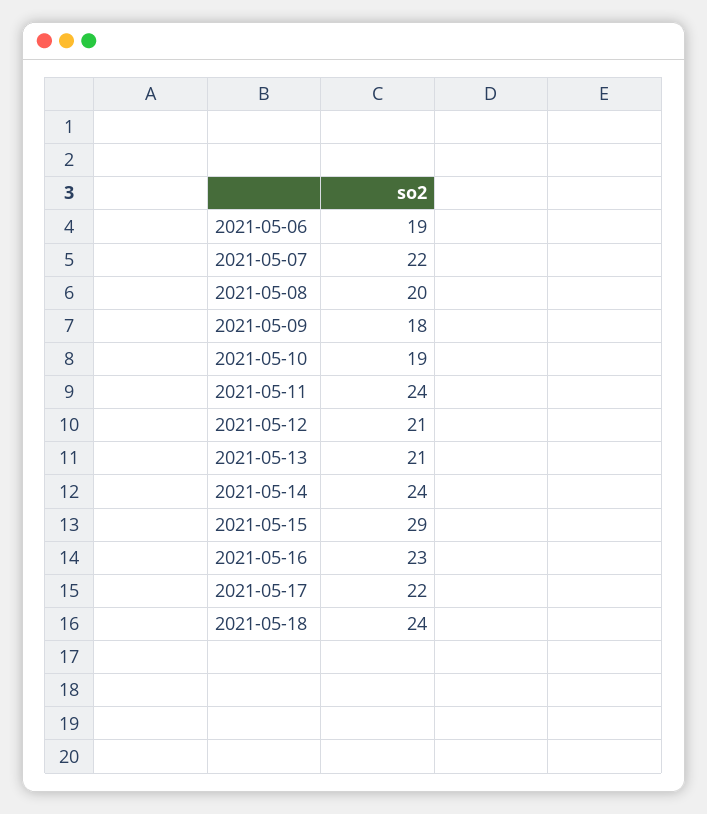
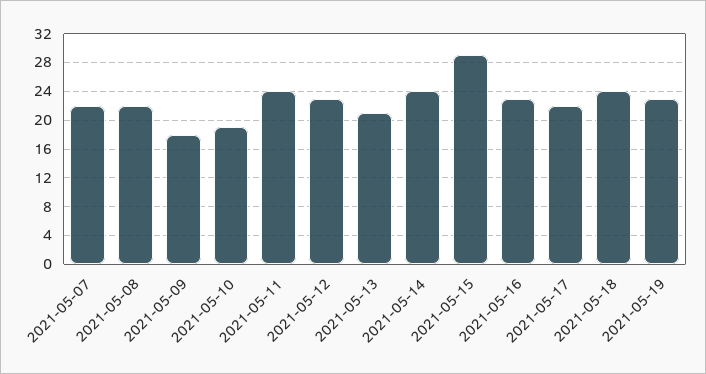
2021-05-06: 19 -> none
2021-05-08: 20 -> 22
2021-05-12: 21 -> 23
2021-05-19: none -> 23

